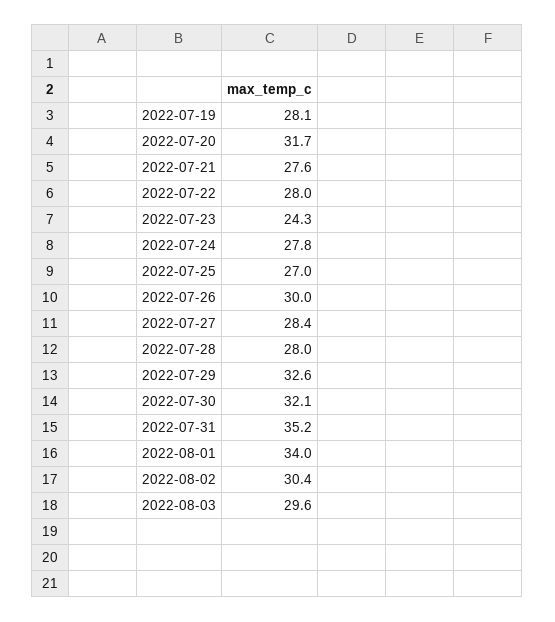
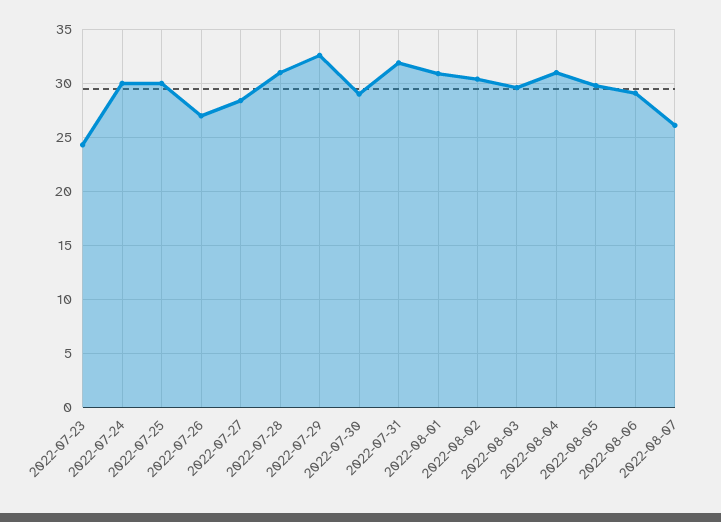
2022-07-19: 28.1 -> none
2022-07-20: 31.7 -> none
2022-07-21: 27.6 -> none
2022-07-22: 28 -> none
2022-07-24: 27.8 -> 30
2022-07-25: 27 -> 30
2022-07-26: 30 -> 27
2022-07-28: 28 -> 31
2022-07-30: 32.1 -> 29
2022-07-31: 35.2 -> 32
2022-08-01: 34 -> 31
2022-08-04: none -> 31
2022-08-05: none -> 30
2022-08-06: none -> 29
2022-08-07: none -> 26

